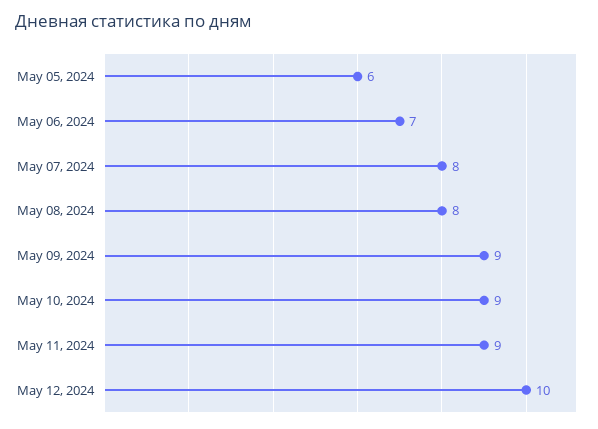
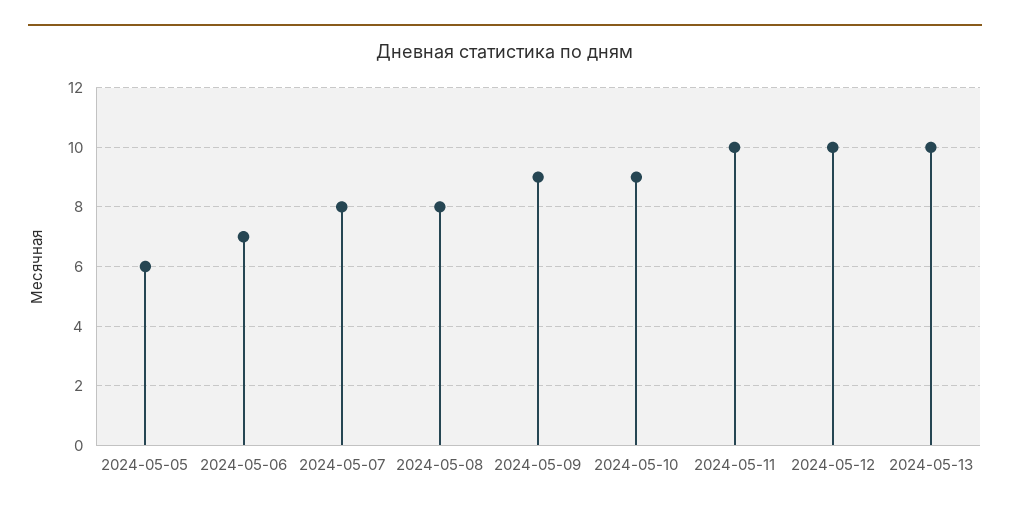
May 11, 2024: 9 -> 10
2024-05-13: none -> 10

